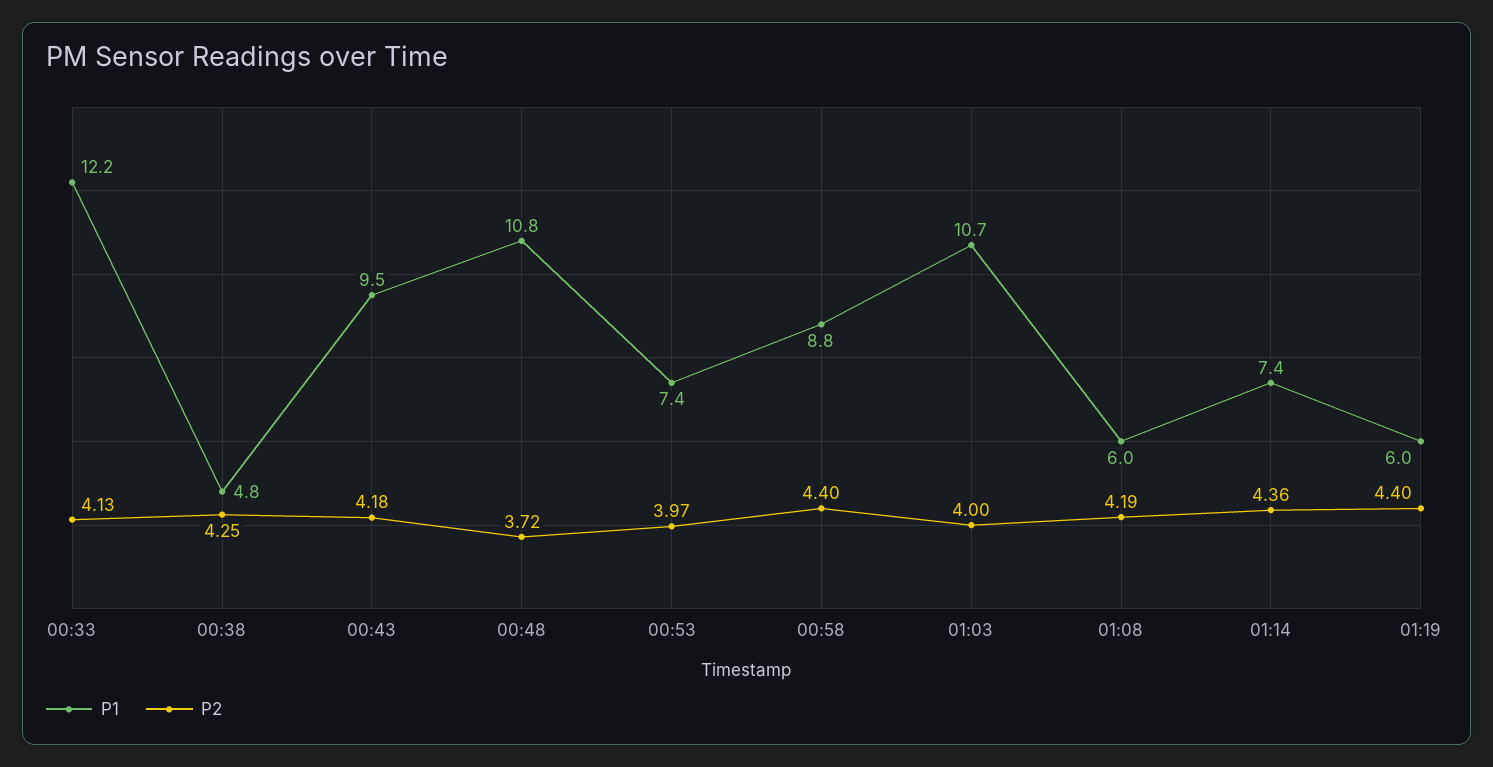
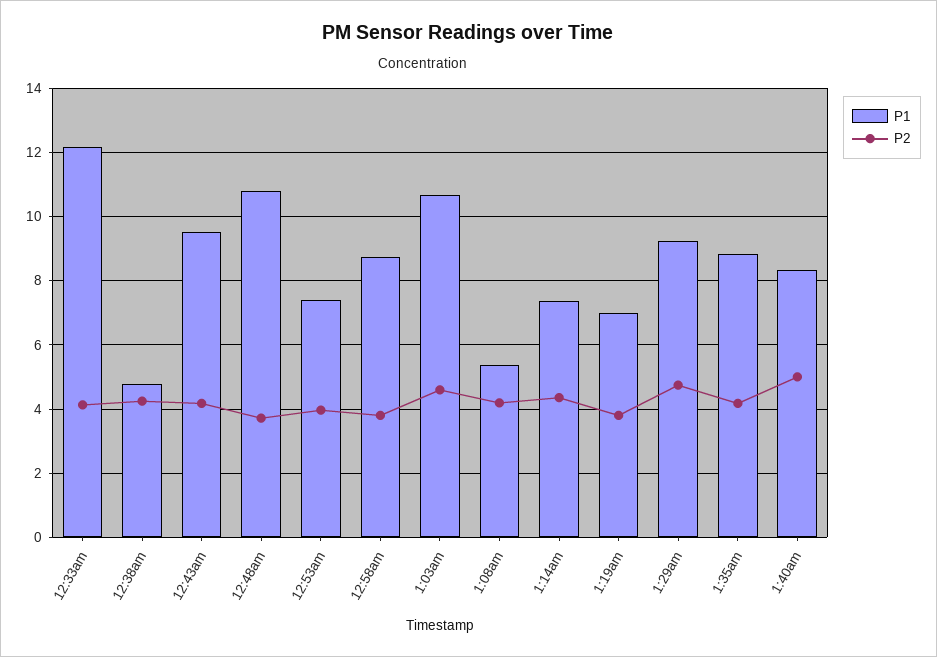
P2, 00:58: 4.4 -> 3.8
P2, 01:03: 4 -> 4.6
P1, 01:08: 6 -> 5.4
P1, 01:19: 6 -> 7
P2, 01:19: 4.4 -> 3.8
P1, 1:29am: none -> 9.2
P2, 1:29am: none -> 4.8
P1, 1:35am: none -> 8.8
P2, 1:35am: none -> 4.2
P1, 1:40am: none -> 8.4
P2, 1:40am: none -> 5

